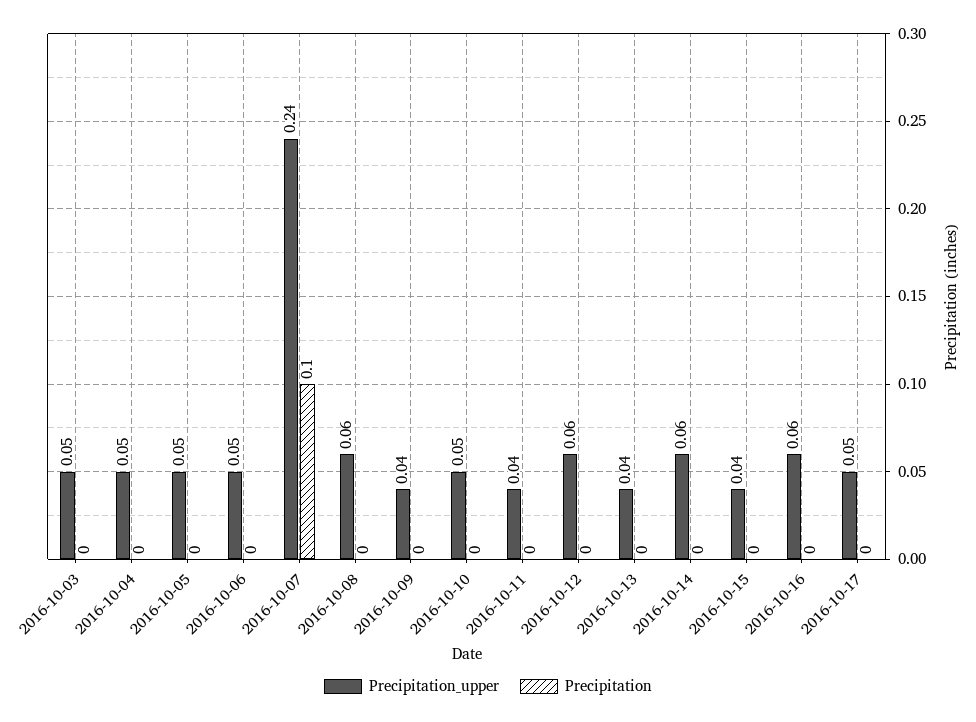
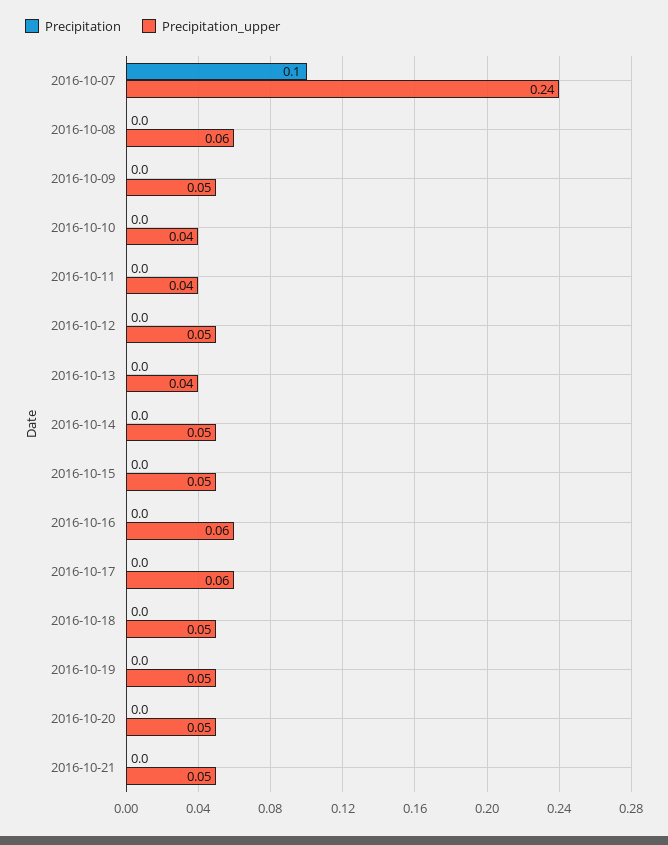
Precipitation_upper, 2016-10-03: 0.05 -> none
Precipitation, 2016-10-03: 0 -> none
Precipitation_upper, 2016-10-04: 0.05 -> none
Precipitation, 2016-10-04: 0 -> none
Precipitation_upper, 2016-10-05: 0.05 -> none
Precipitation, 2016-10-05: 0 -> none
Precipitation_upper, 2016-10-06: 0.05 -> none
Precipitation, 2016-10-06: 0 -> none
Precipitation_upper, 2016-10-09: 0.04 -> 0.05
Precipitation_upper, 2016-10-10: 0.05 -> 0.04
Precipitation_upper, 2016-10-12: 0.06 -> 0.05
Precipitation_upper, 2016-10-14: 0.06 -> 0.05
Precipitation_upper, 2016-10-15: 0.04 -> 0.05
Precipitation_upper, 2016-10-17: 0.05 -> 0.06
Precipitation, 2016-10-18: none -> 0
Precipitation_upper, 2016-10-18: none -> 0.05
Precipitation, 2016-10-19: none -> 0
Precipitation_upper, 2016-10-19: none -> 0.05
Precipitation, 2016-10-20: none -> 0
Precipitation_upper, 2016-10-20: none -> 0.05
Precipitation, 2016-10-21: none -> 0
Precipitation_upper, 2016-10-21: none -> 0.05

